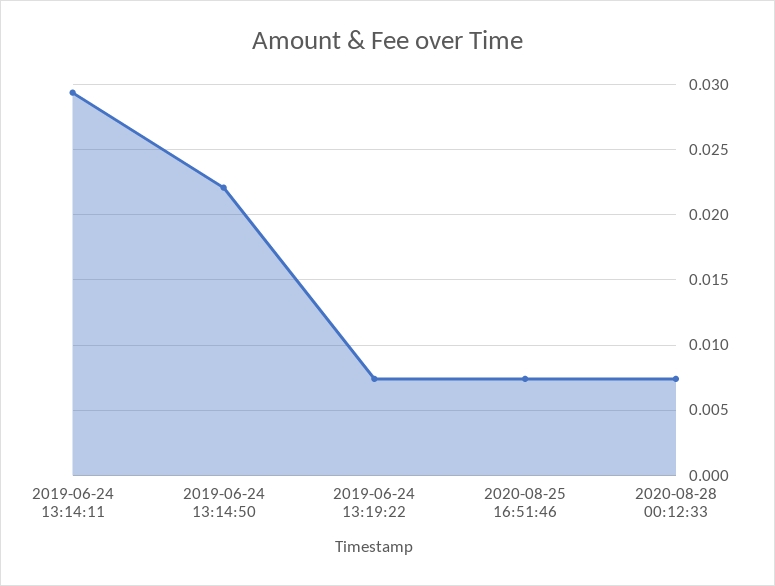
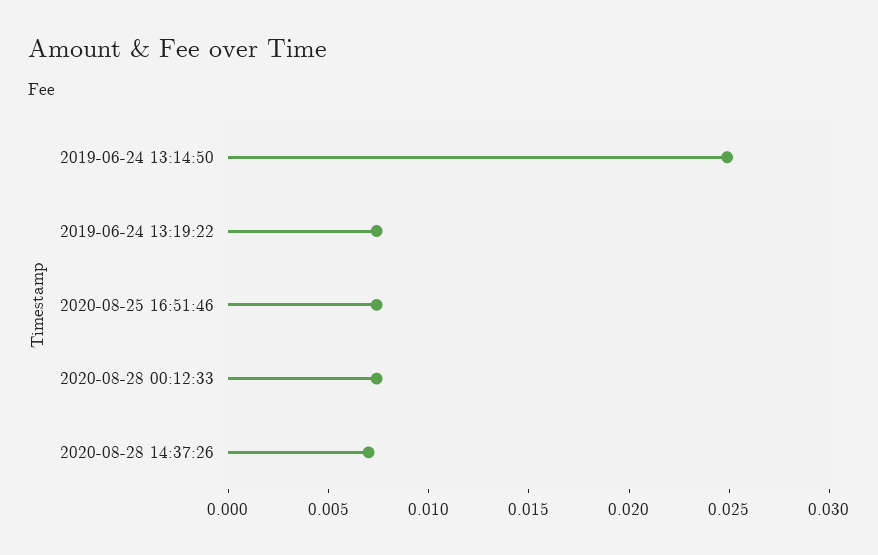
2019-06-24 13:14:11: 0.0295 -> none
2019-06-24 13:14:50: 0.022 -> 0.025
2020-08-28 14:37:26: none -> 0.007

